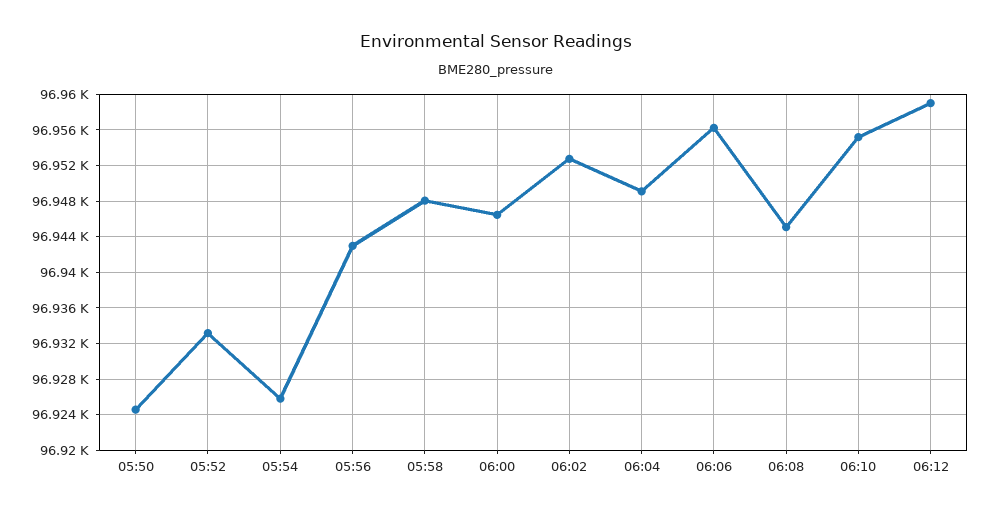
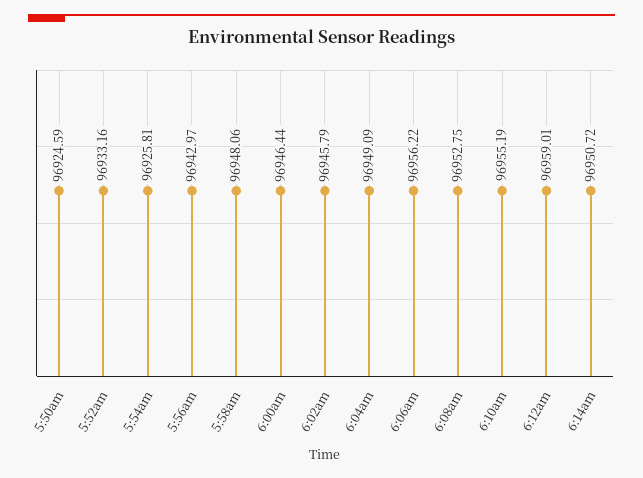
06:02: 96953 -> 96945.79
06:08: 96945 -> 96952.75
6:14am: none -> 96950.72

